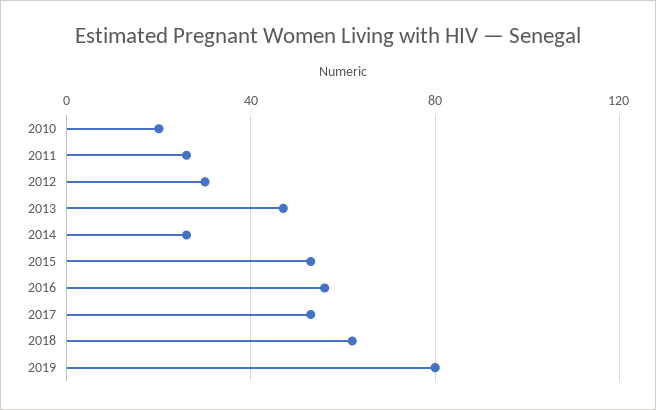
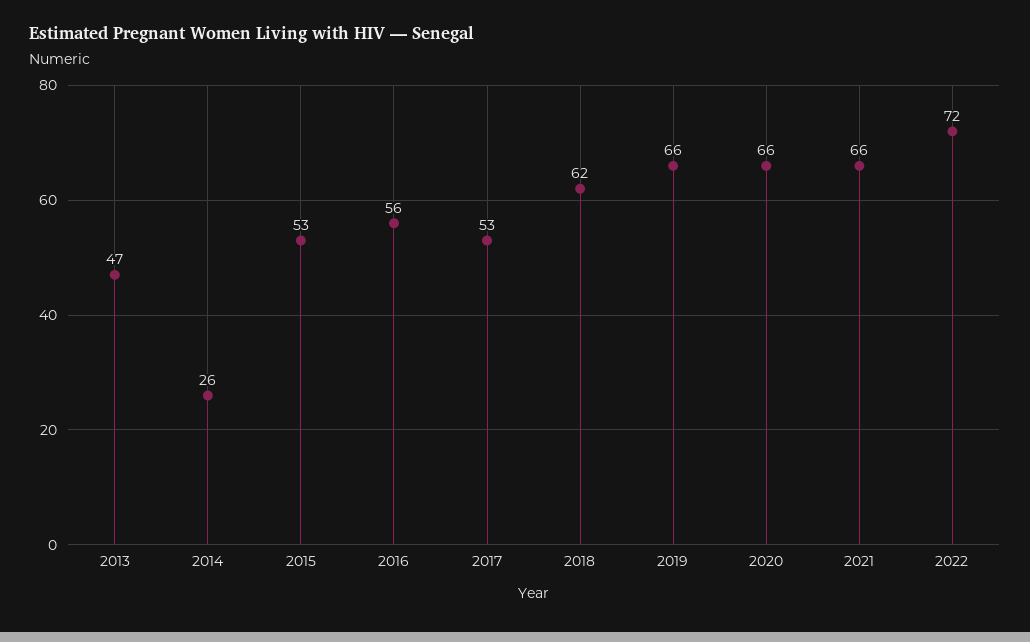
2010: 20 -> none
2011: 25 -> none
2012: 30 -> none
2019: 80 -> 66
2020: none -> 66
2021: none -> 66
2022: none -> 72

